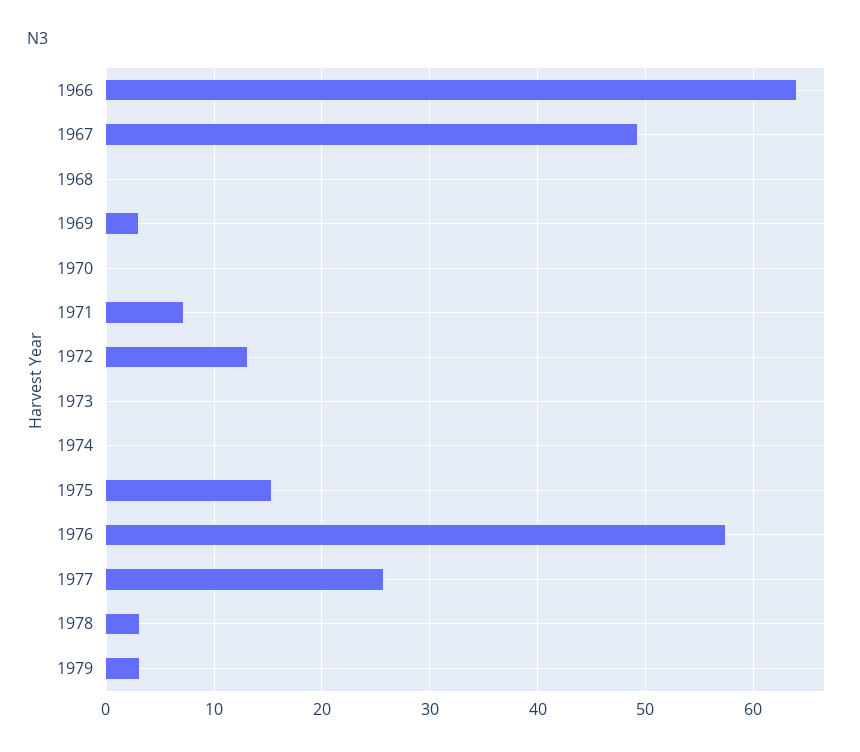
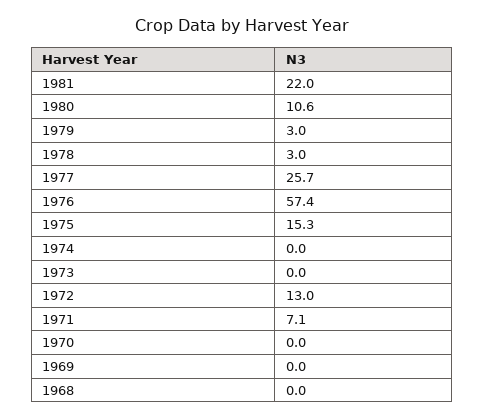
1966: 64 -> none
1967: 49 -> none
1969: 3 -> 0
1981: none -> 22
1980: none -> 10.6

